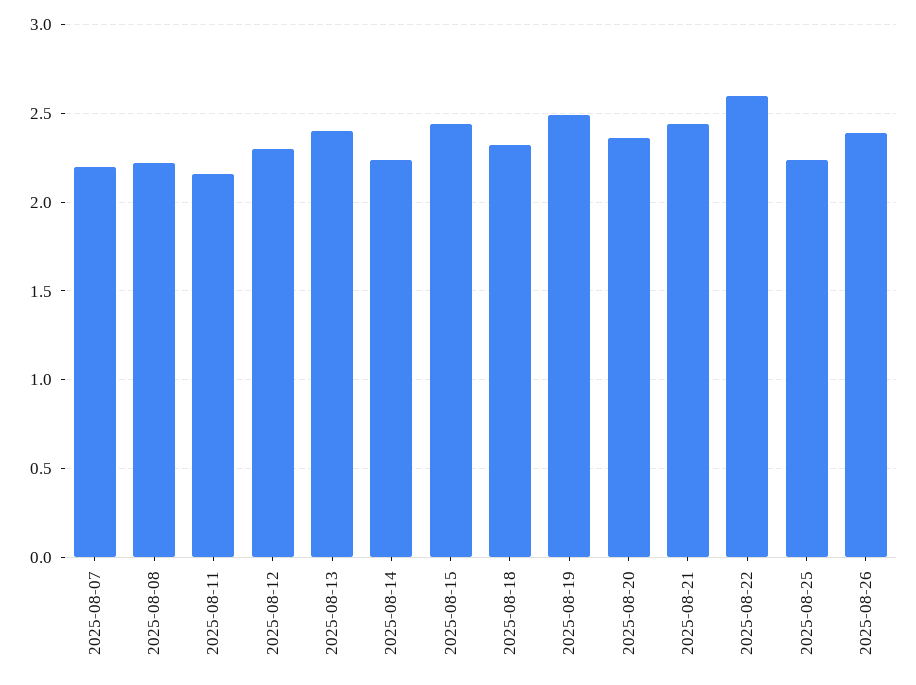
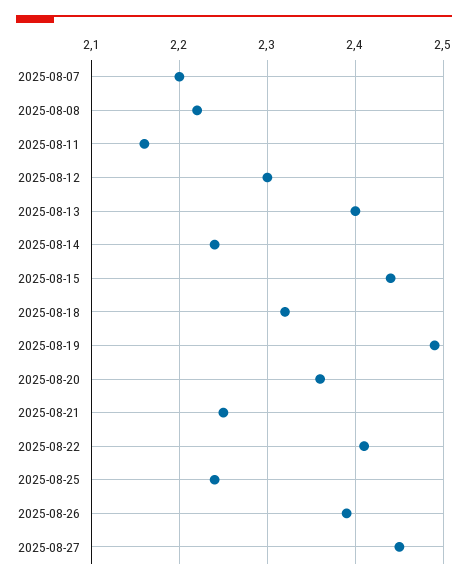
2025-08-21: 2.45 -> 2.25
2025-08-22: 2.6 -> 2.41
2025-08-27: none -> 2.45

